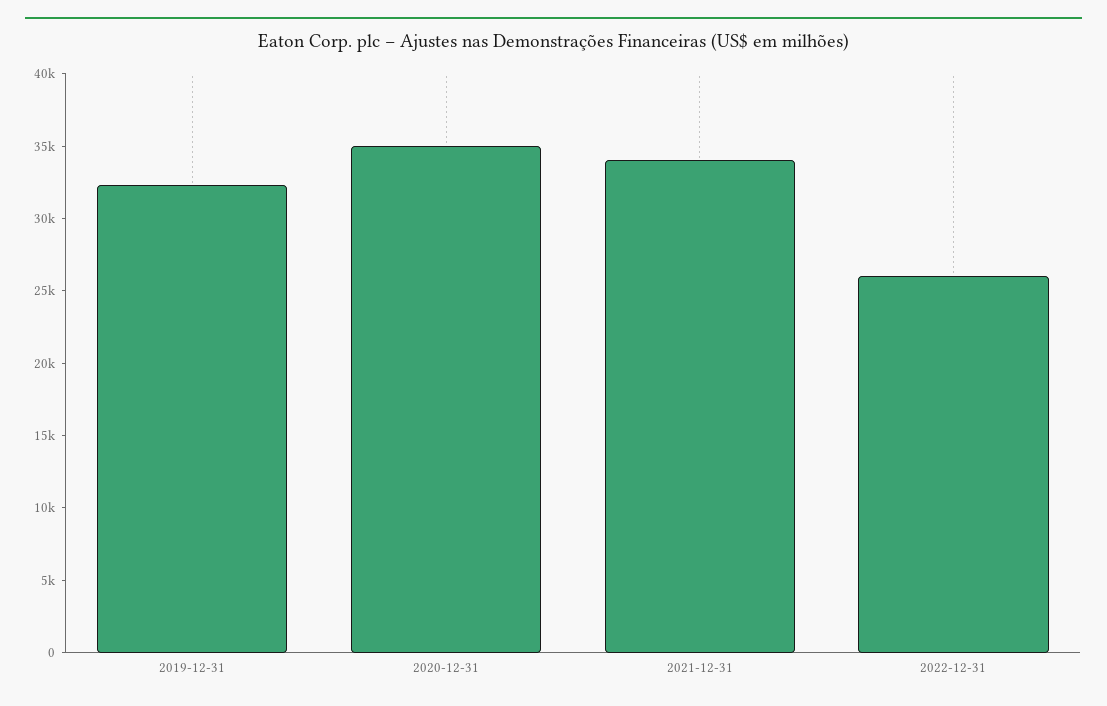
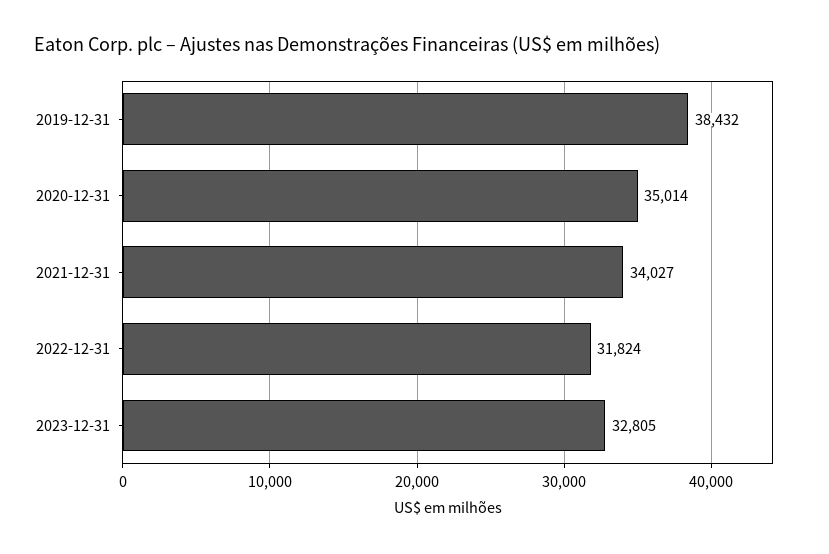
2019-12-31: 32000 -> 38432
2022-12-31: 26000 -> 31824
2023-12-31: none -> 32805

